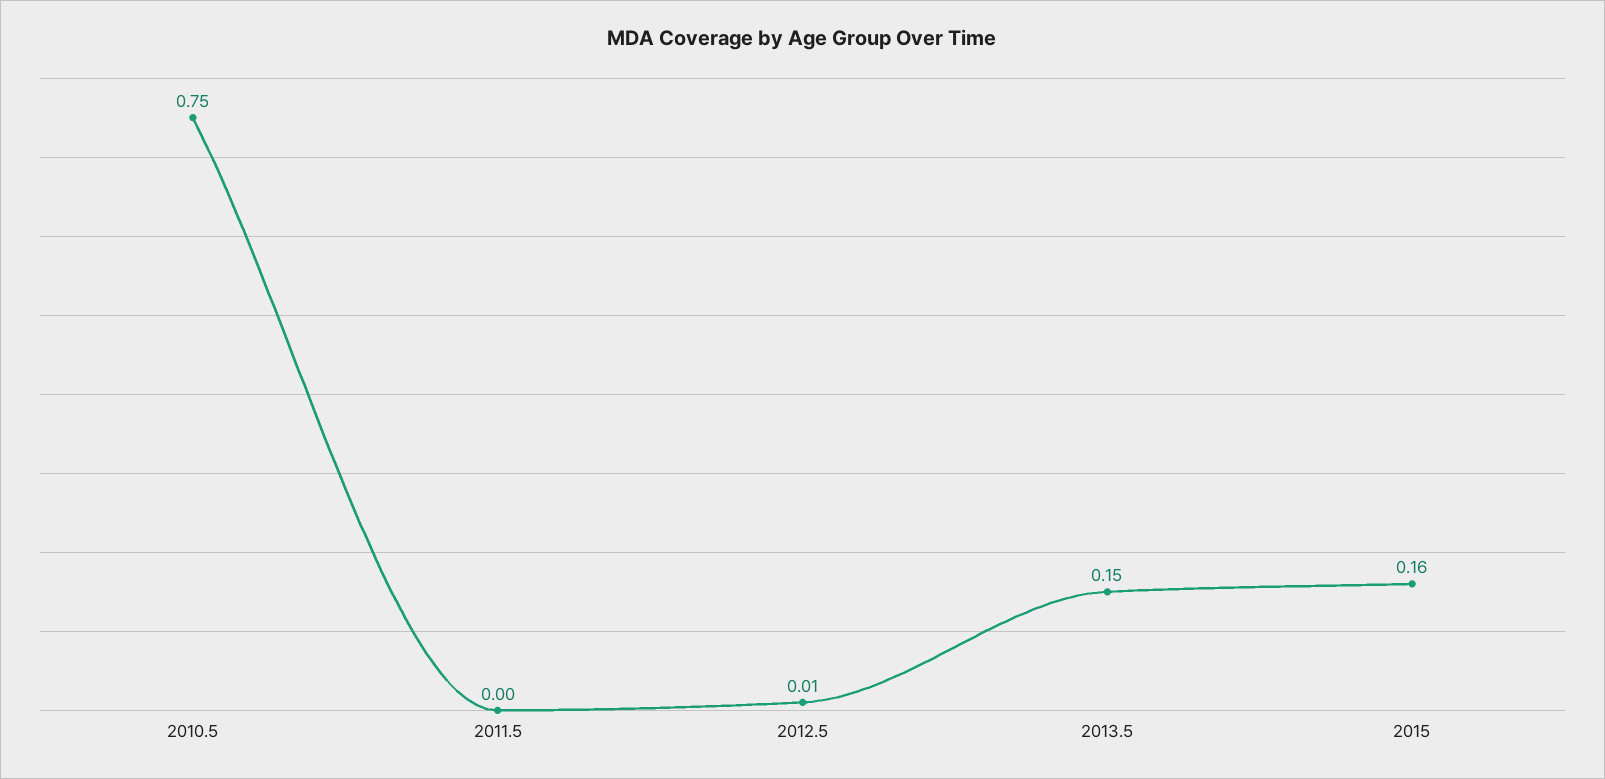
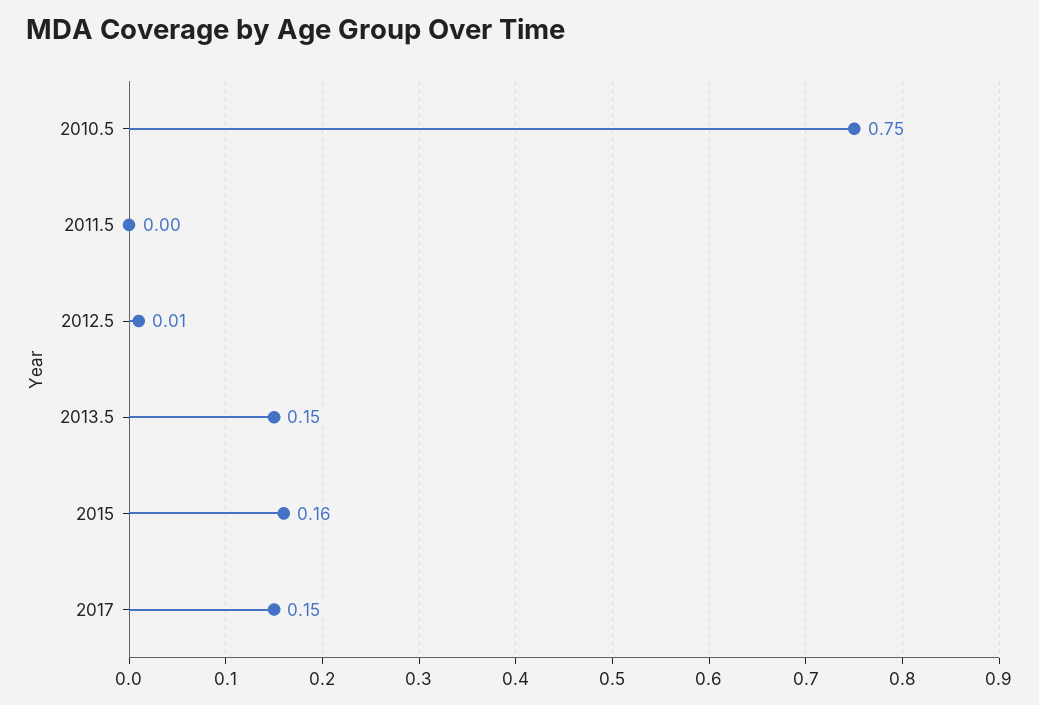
2017: none -> 0.15

